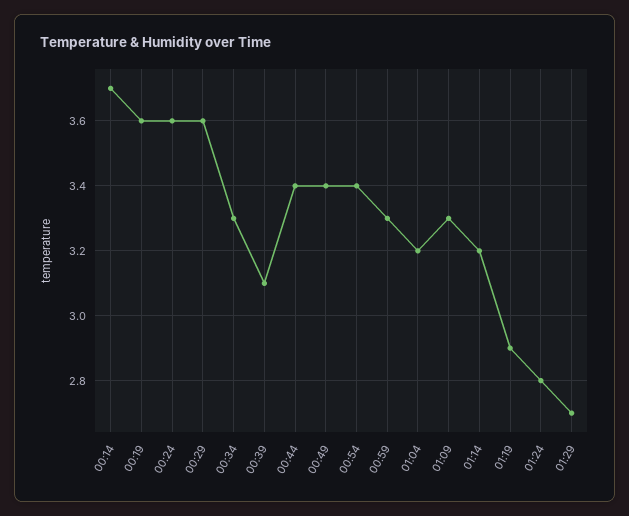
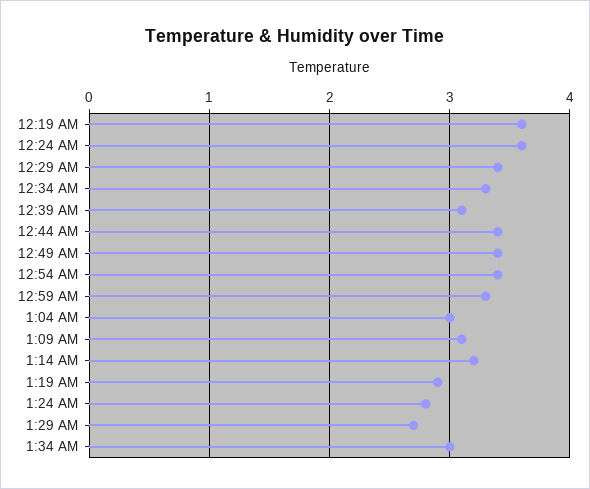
00:14: 3.7 -> none
00:29: 3.6 -> 3.4
01:04: 3.2 -> 3
01:09: 3.3 -> 3.1
1:34 AM: none -> 3

